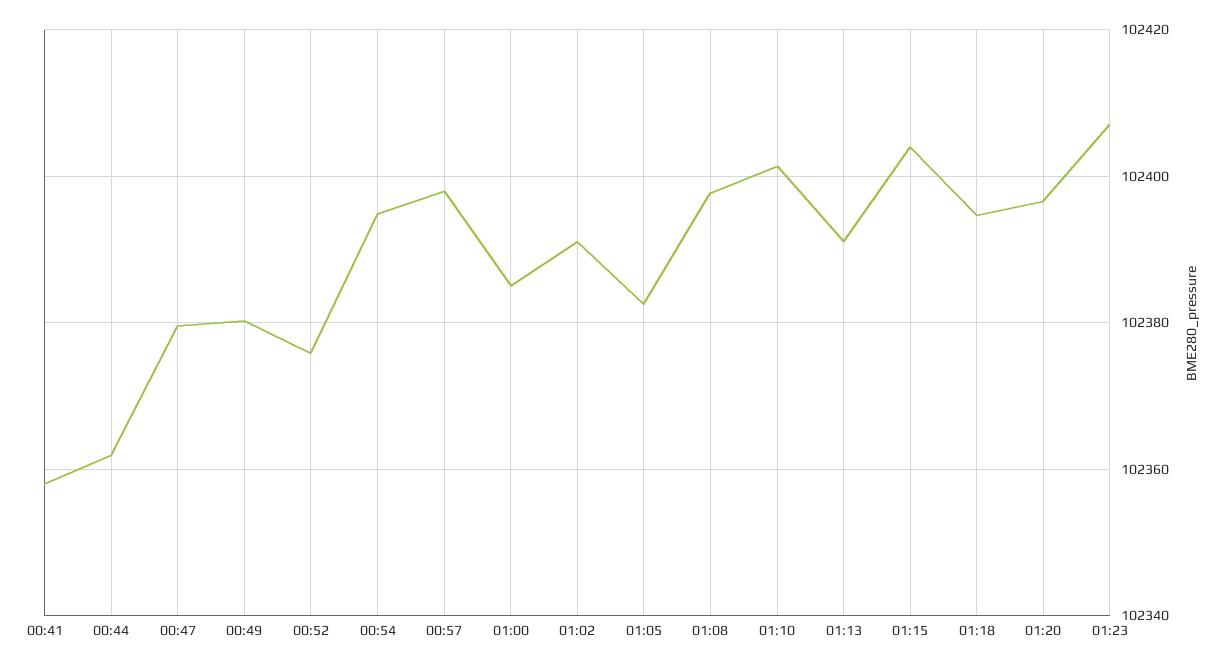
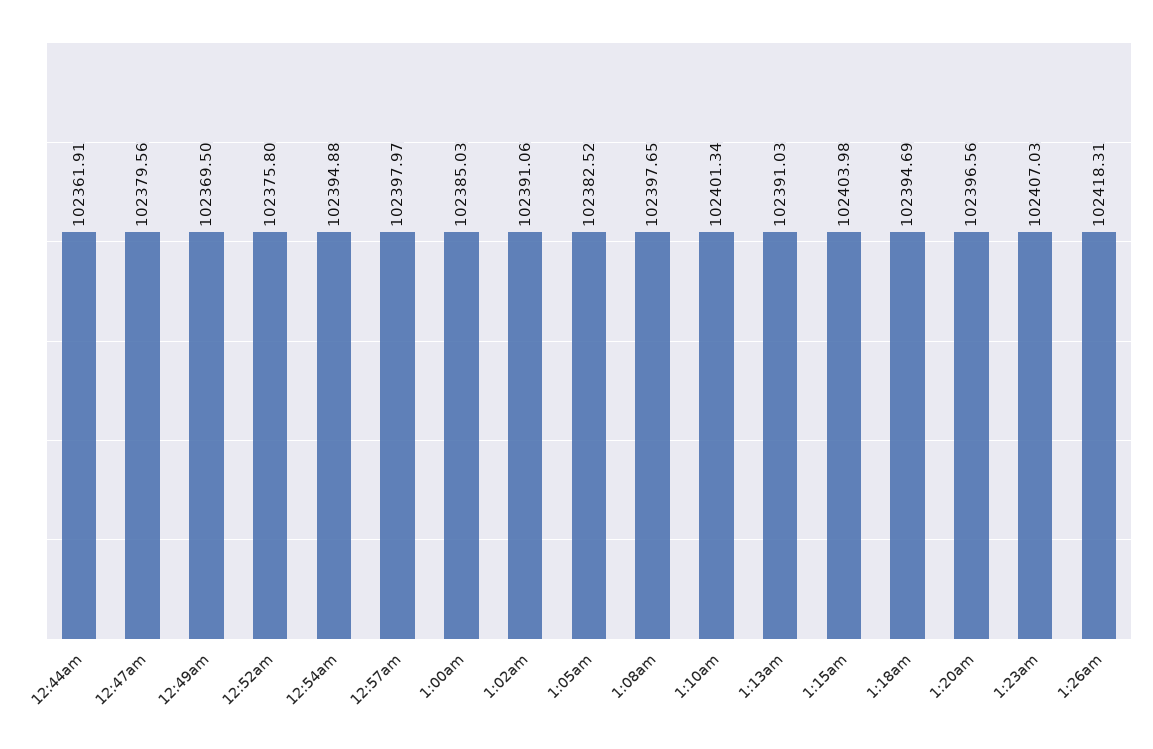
00:41: 102358 -> none
00:49: 102380 -> 102369.5
1:26am: none -> 102418.31

